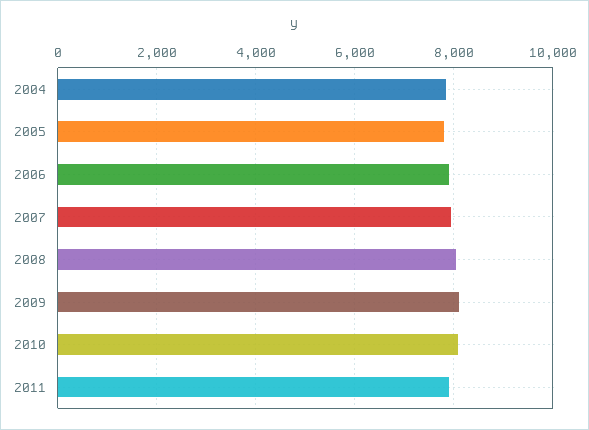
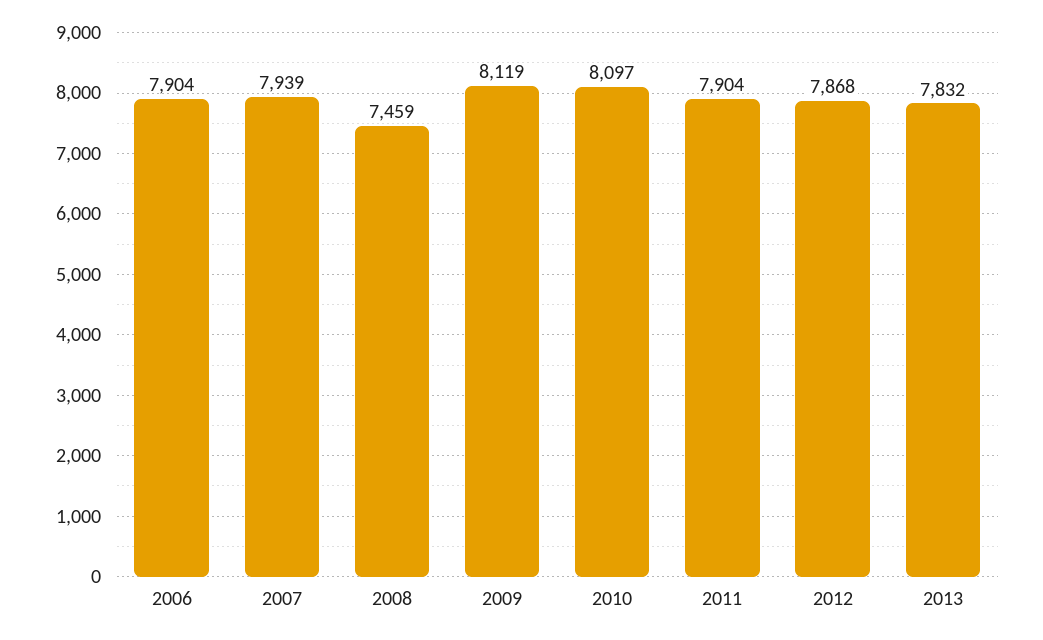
2004: 7800 -> none
2005: 7800 -> none
2008: 8000 -> 7459
2012: none -> 7868
2013: none -> 7832

